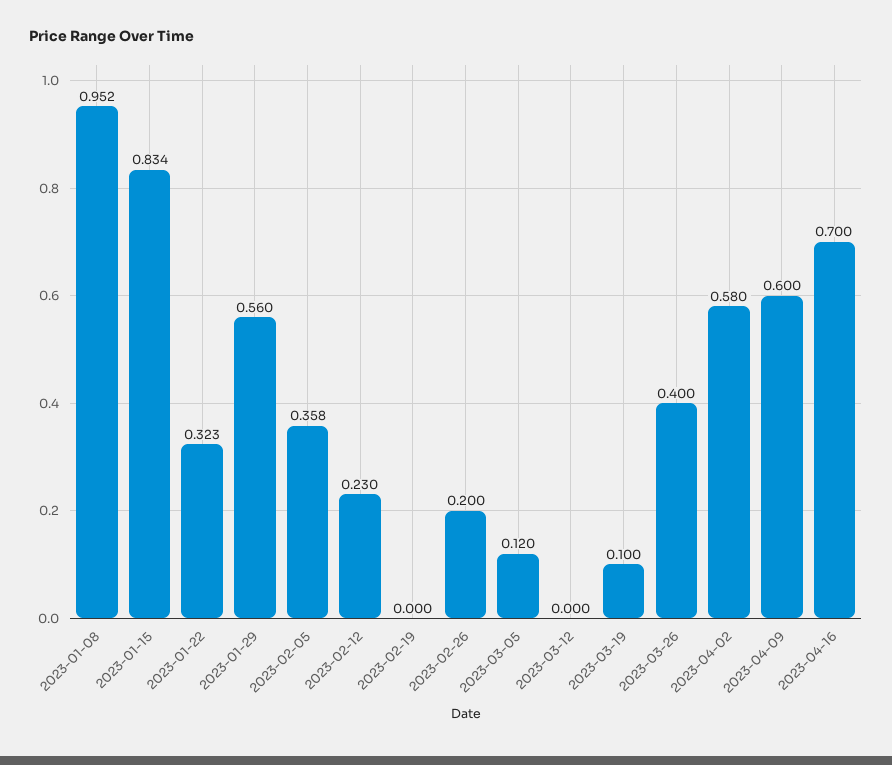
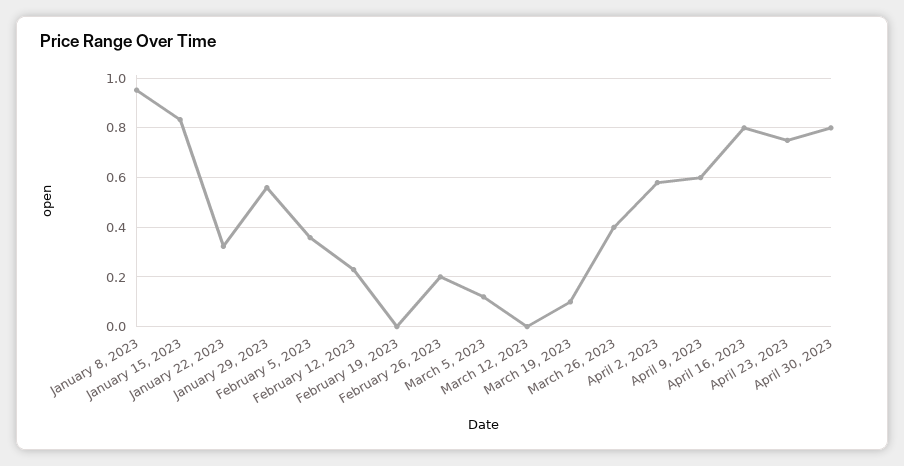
2023-04-16: 0.7 -> 0.8
April 23, 2023: none -> 0.75
April 30, 2023: none -> 0.8

